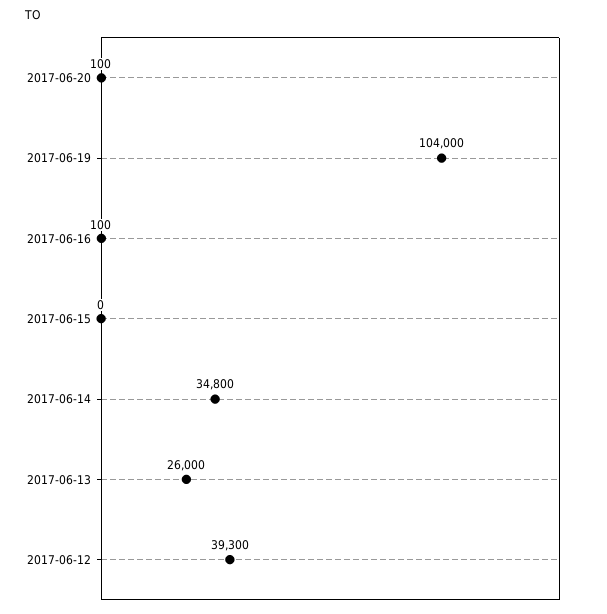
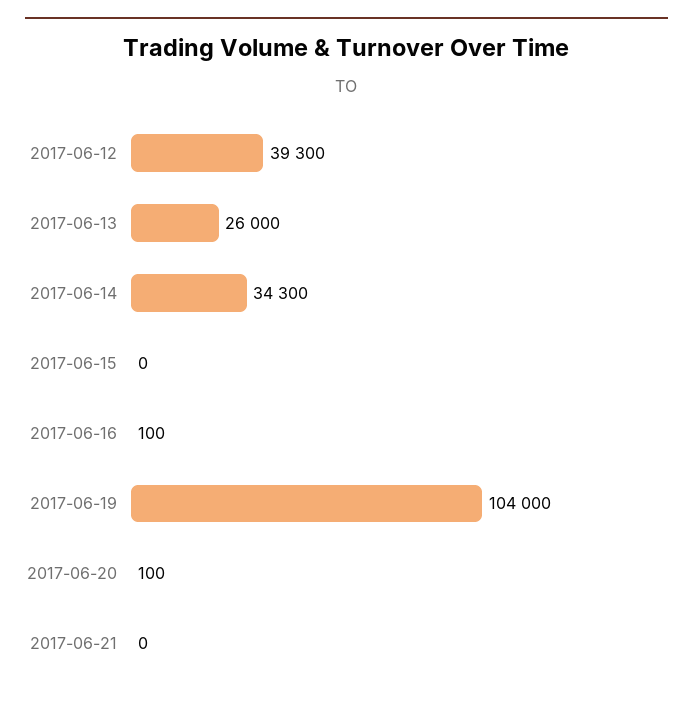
2017-06-14: 34800 -> 34300
2017-06-21: none -> 0

